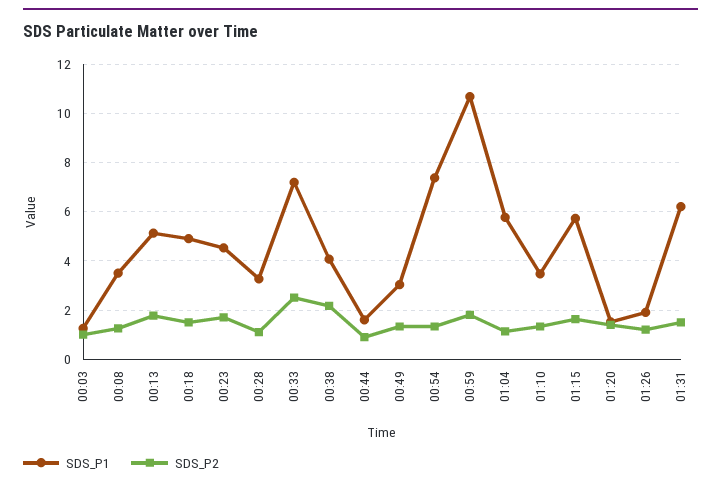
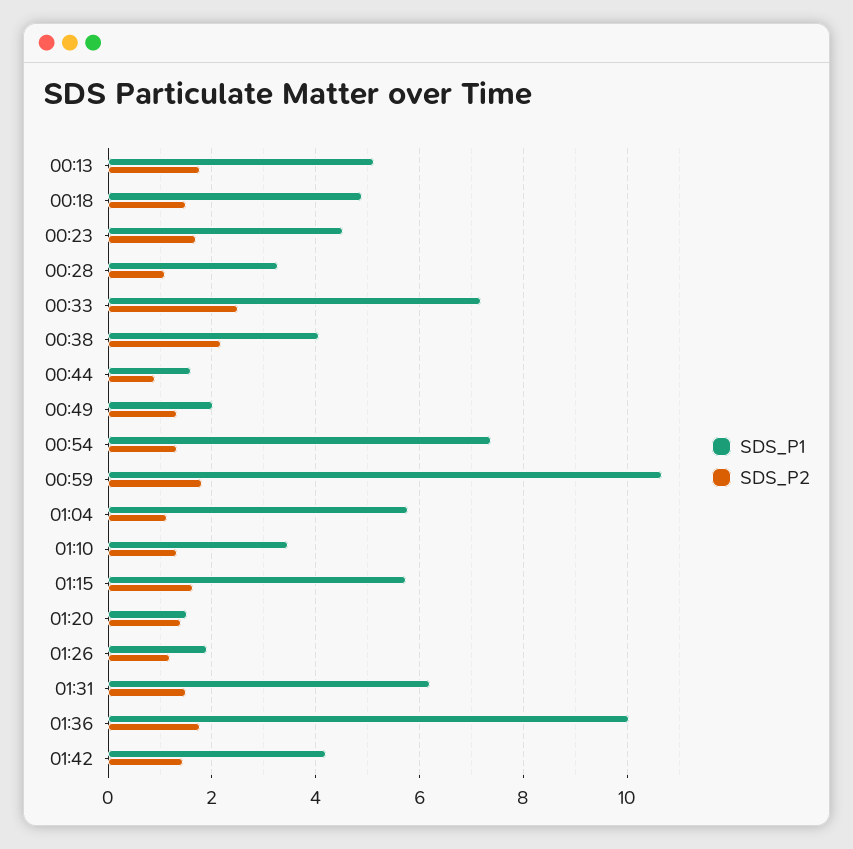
SDS_P1, 00:03: 1.25 -> none
SDS_P2, 00:03: 1 -> none
SDS_P1, 00:08: 3.5 -> none
SDS_P2, 00:08: 1.25 -> none
SDS_P1, 00:49: 3 -> 2
SDS_P1, 01:36: none -> 10
SDS_P2, 01:36: none -> 1.8
SDS_P1, 01:42: none -> 4.2
SDS_P2, 01:42: none -> 1.4

